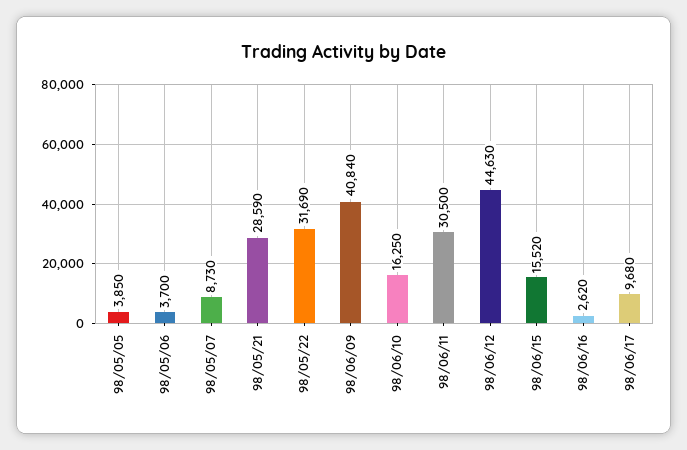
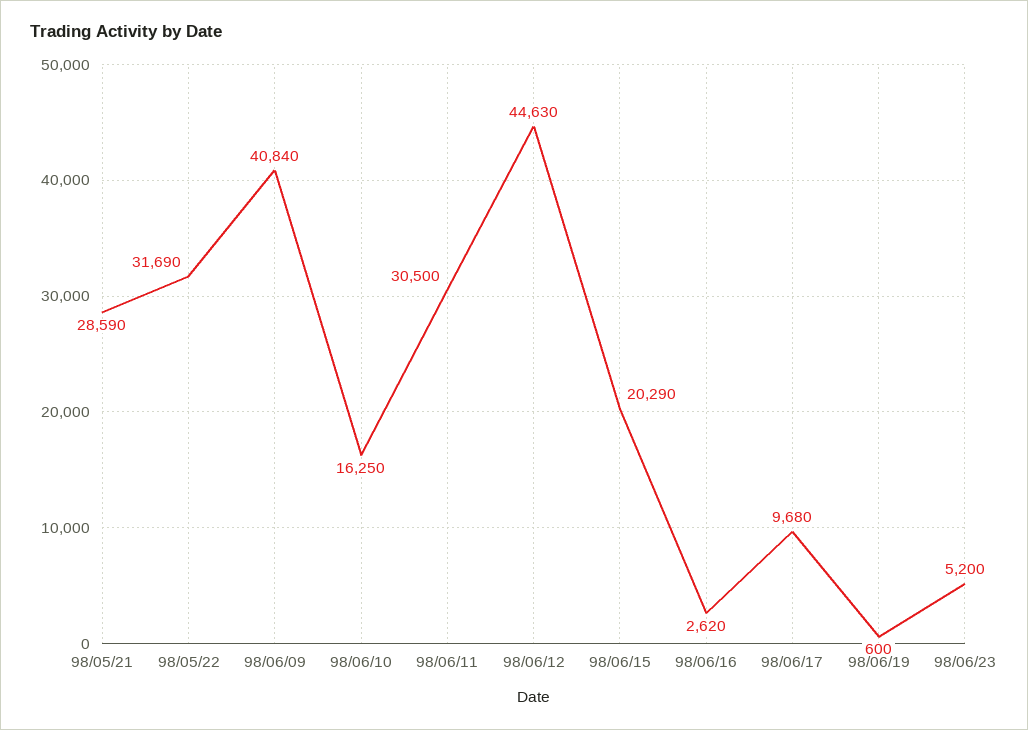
98/05/05: 3850 -> none
98/05/06: 3700 -> none
98/05/07: 8730 -> none
98/06/15: 15520 -> 20290
98/06/19: none -> 600
98/06/23: none -> 5200

